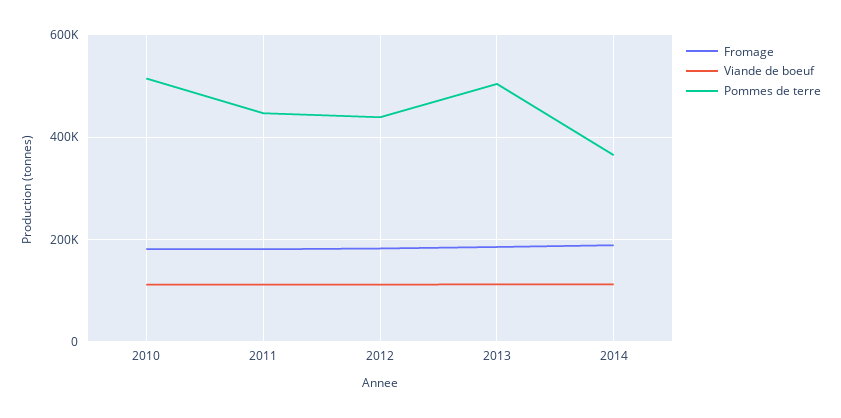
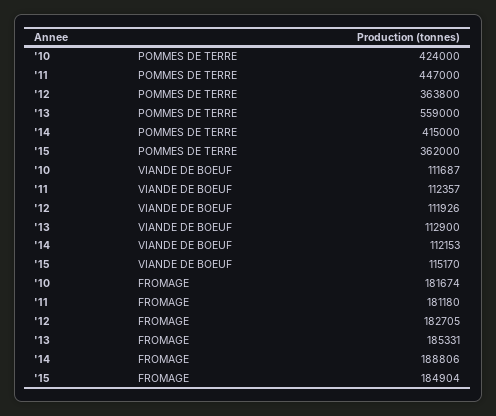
Pommes de terre, 2010: 520000 -> 424000
Pommes de terre, 2012: 440000 -> 363800
Pommes de terre, 2013: 500000 -> 559000
Pommes de terre, 2014: 360000 -> 415000
Pommes de terre, '15: none -> 362000
Viande de boeuf, '15: none -> 115170
Fromage, '15: none -> 184904

